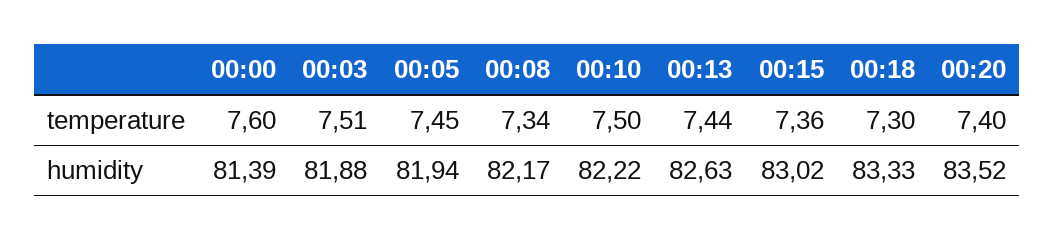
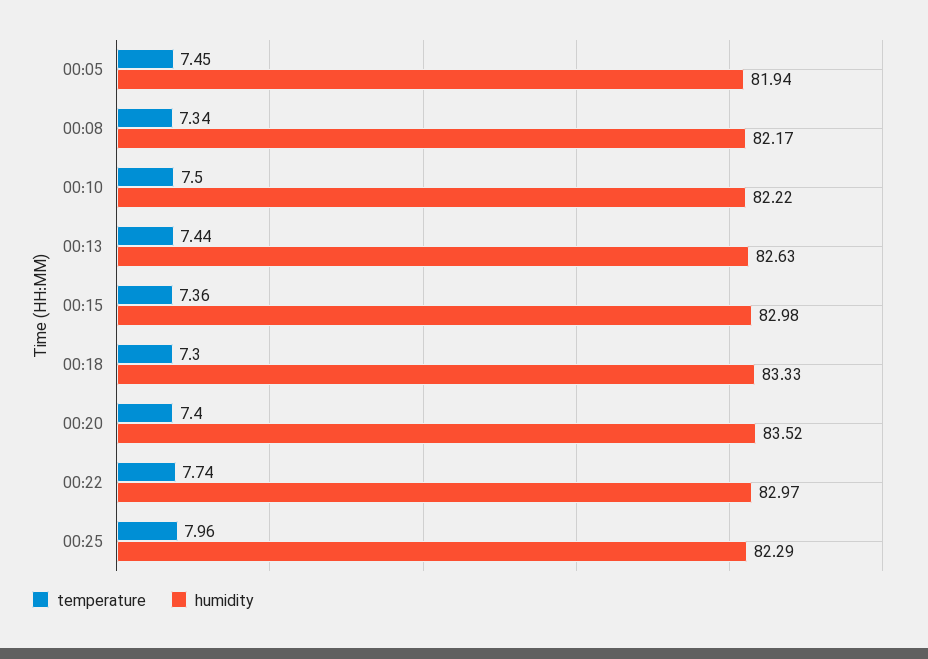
temperature, 00:00: 7.6 -> none
temperature, 00:03: 7.51 -> none
humidity, 00:00: 81.39 -> none
humidity, 00:03: 81.88 -> none
humidity, 00:15: 83.02 -> 82.98
temperature, 00:22: none -> 7.74
humidity, 00:22: none -> 82.97
temperature, 00:25: none -> 7.96
humidity, 00:25: none -> 82.29

